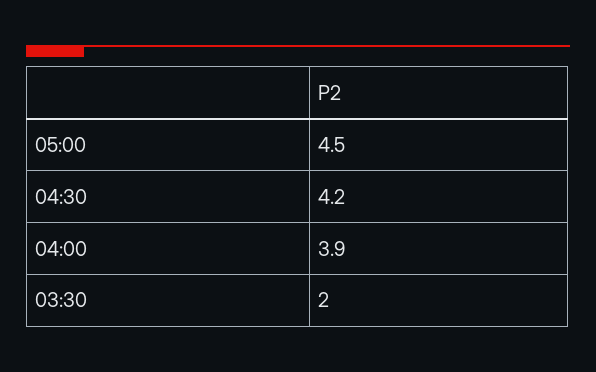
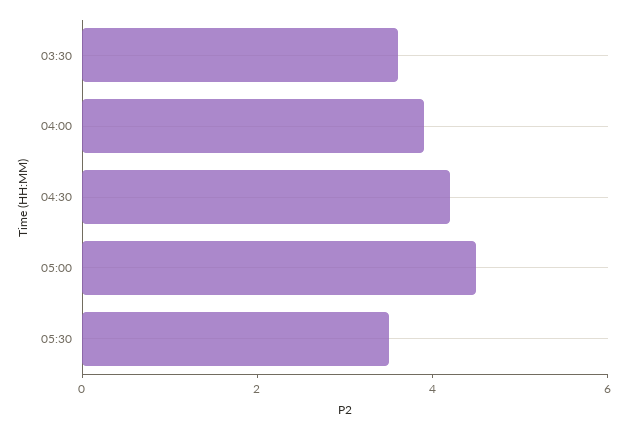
03:30: 2 -> 3.5
05:30: none -> 3.5

